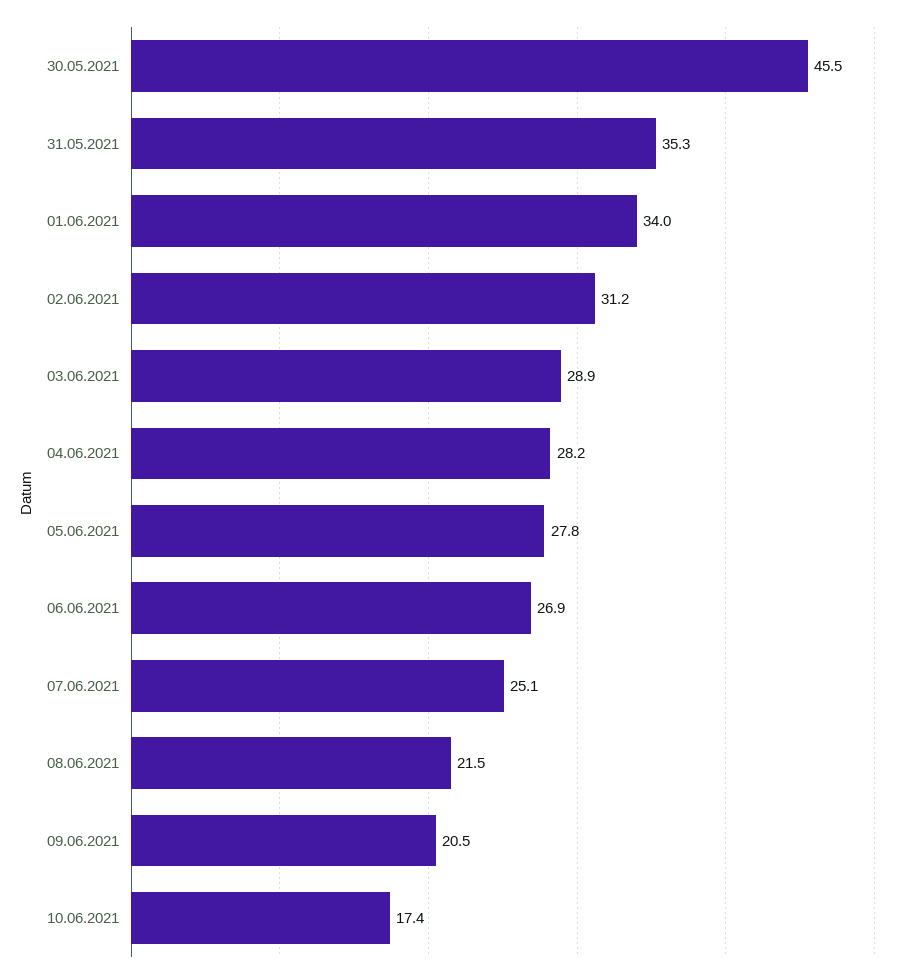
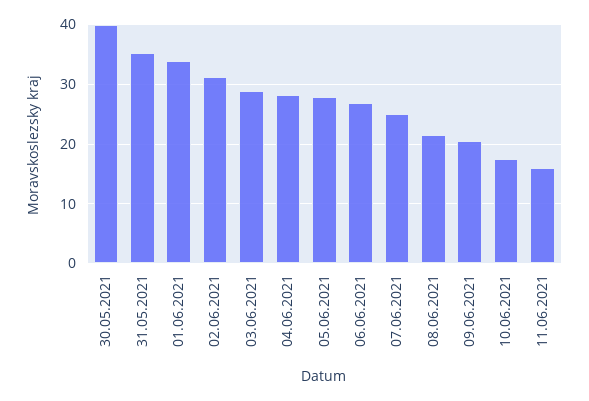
30.05.2021: 45.5 -> 40
11.06.2021: none -> 16

